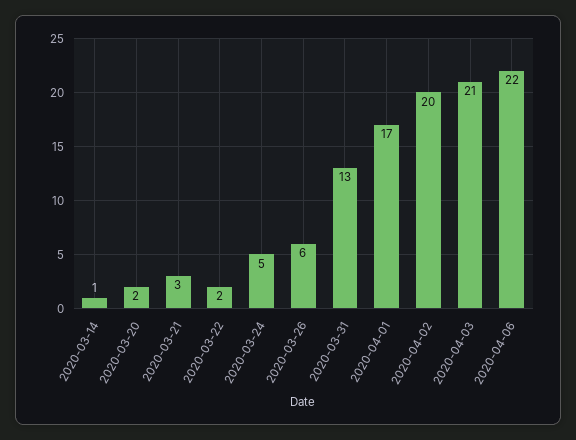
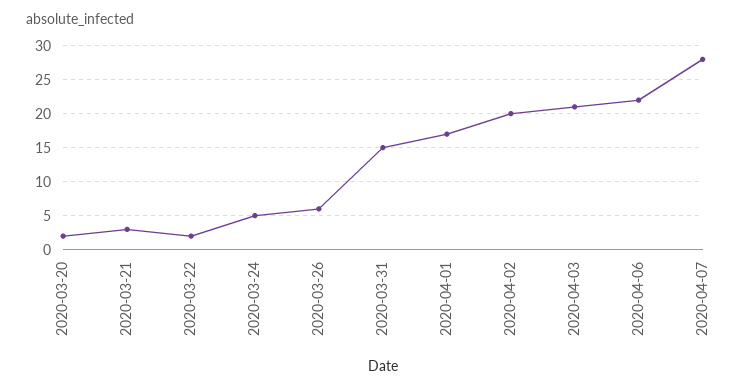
2020-03-14: 1 -> none
2020-03-31: 13 -> 15
2020-04-07: none -> 28

